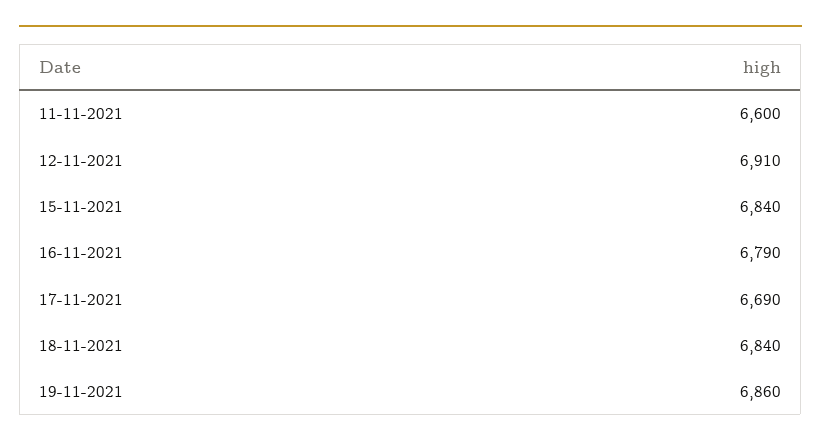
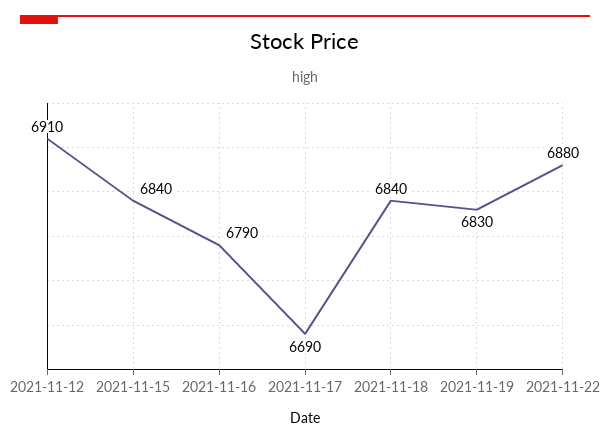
11-11-2021: 6600 -> none
19-11-2021: 6860 -> 6830
2021-11-22: none -> 6880

